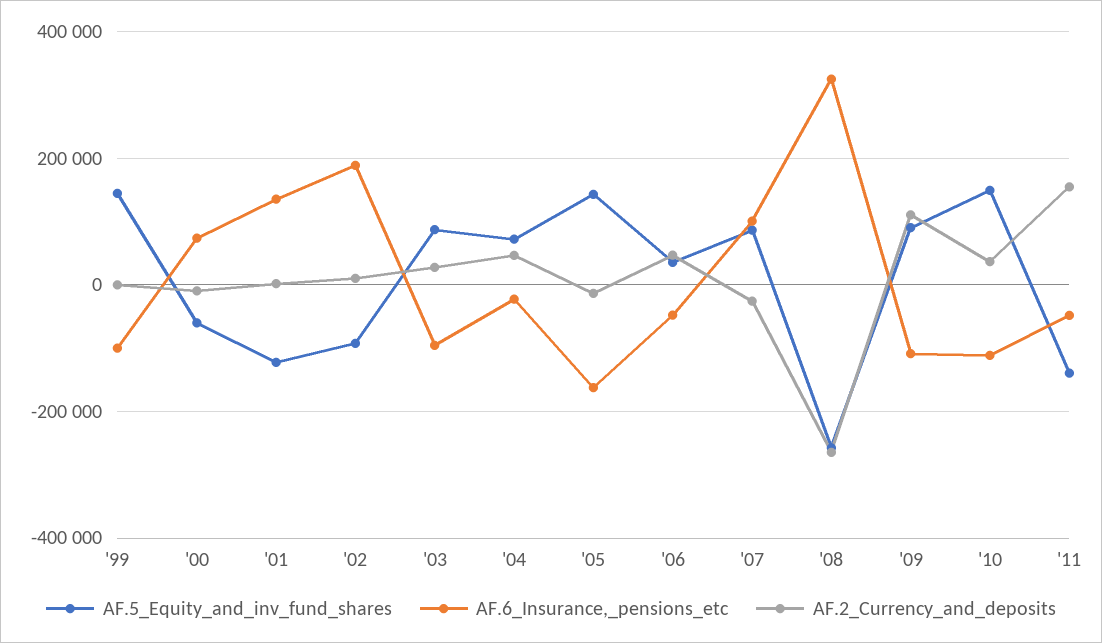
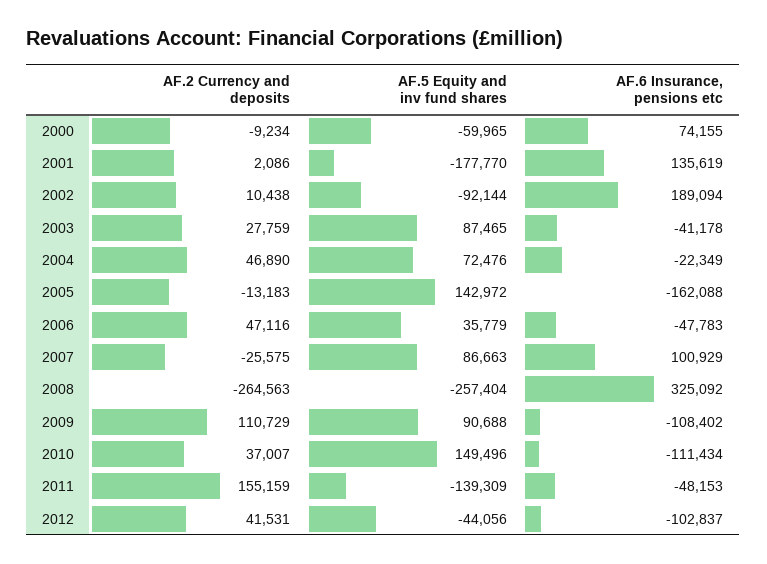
AF.5_Equity_and_inv_fund_shares, '99: 140000 -> none
AF.6_Insurance,_pensions_etc, '99: -100000 -> none
AF.2_Currency_and_deposits, '99: 0 -> none
AF.5_Equity_and_inv_fund_shares, '01: -120000 -> -177770
AF.6_Insurance,_pensions_etc, '03: -100000 -> -41178
AF.2_Currency_and_deposits, 2012: none -> 41531
AF.5_Equity_and_inv_fund_shares, 2012: none -> -44056
AF.6_Insurance,_pensions_etc, 2012: none -> -102837

